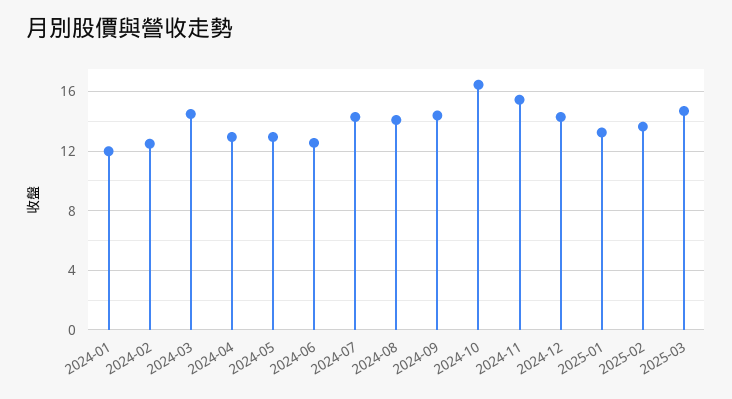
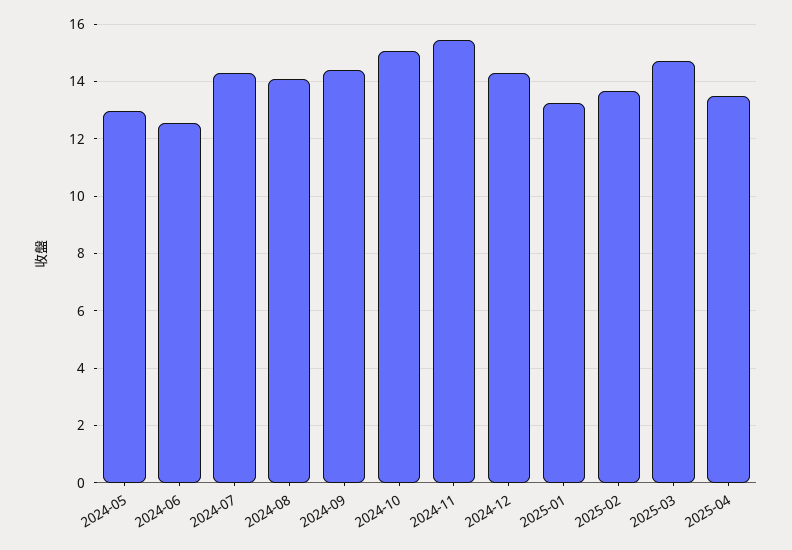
2024-01: 12 -> none
2024-02: 12.5 -> none
2024-03: 14.5 -> none
2024-04: 13 -> none
2024-10: 16.5 -> 15
2025-04: none -> 13.5

